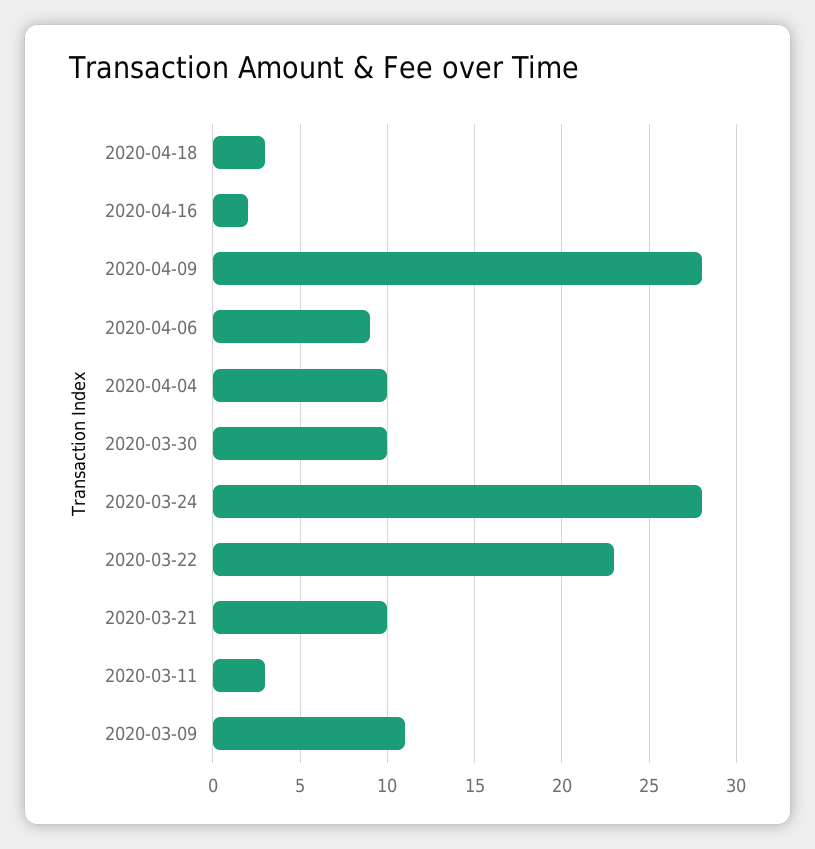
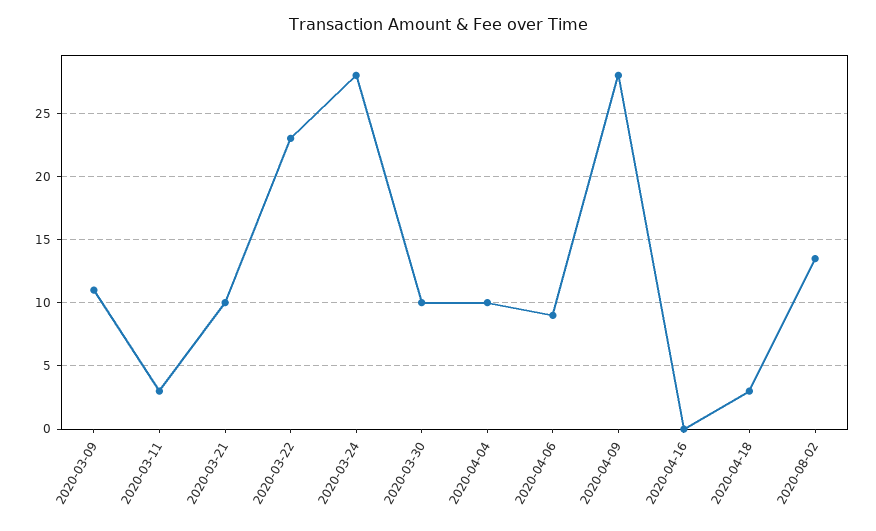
2020-04-16: 2 -> 0
2020-08-02: none -> 13.5

